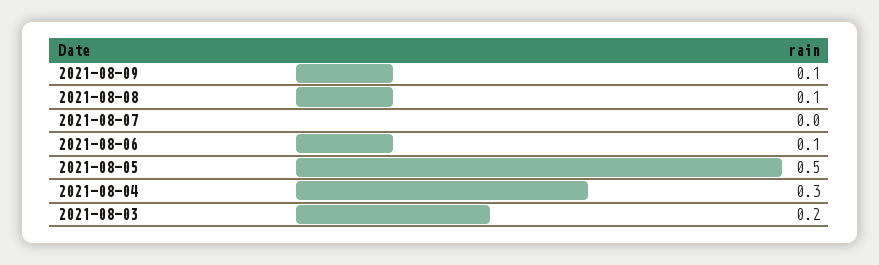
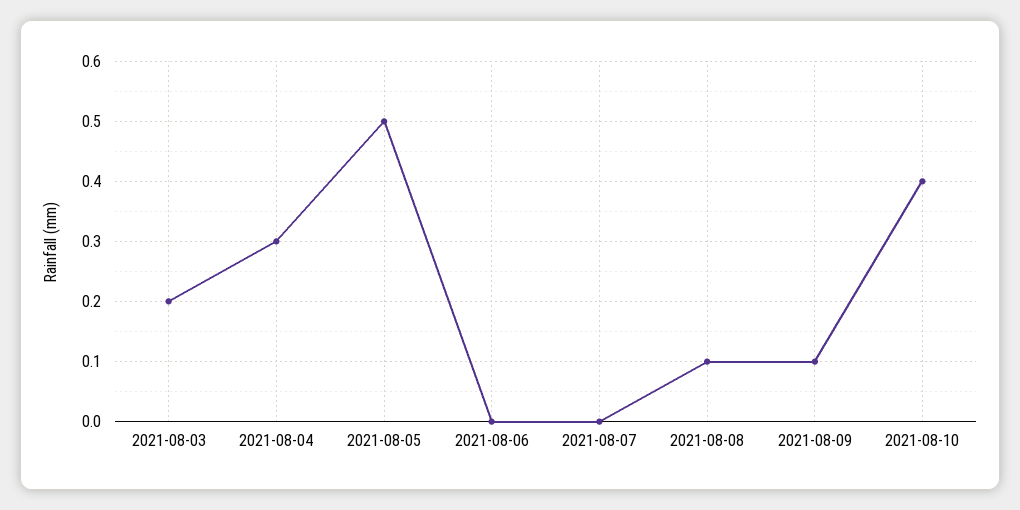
2021-08-06: 0.1 -> 0
2021-08-10: none -> 0.4

